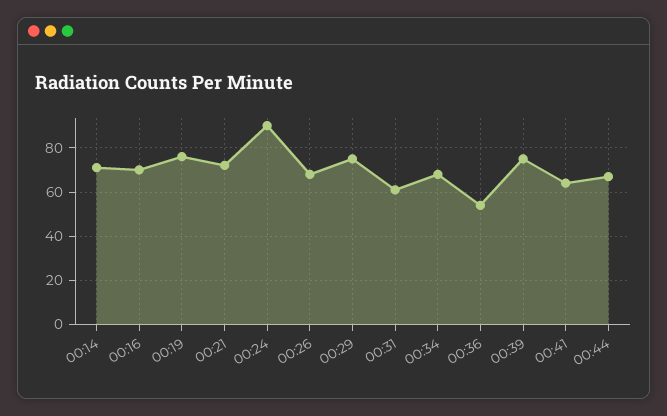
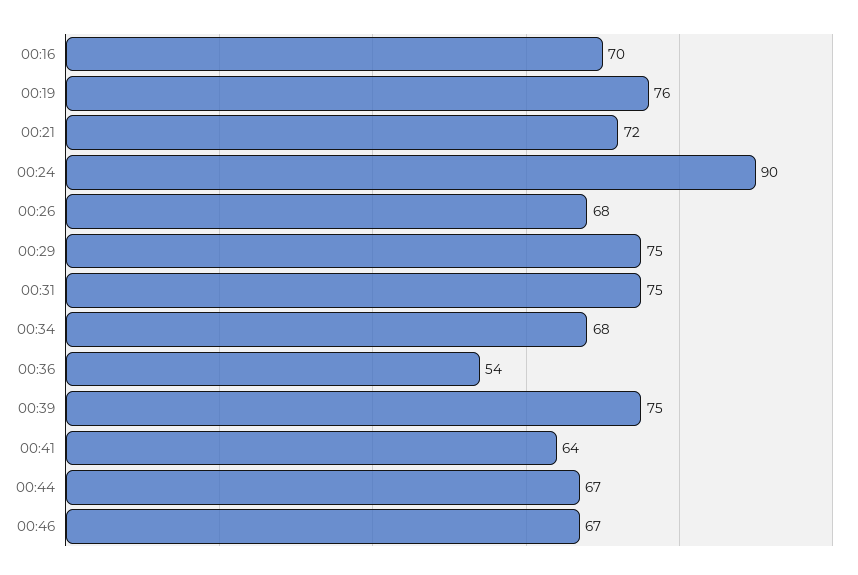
00:14: 70 -> none
00:31: 60 -> 75
00:46: none -> 67

